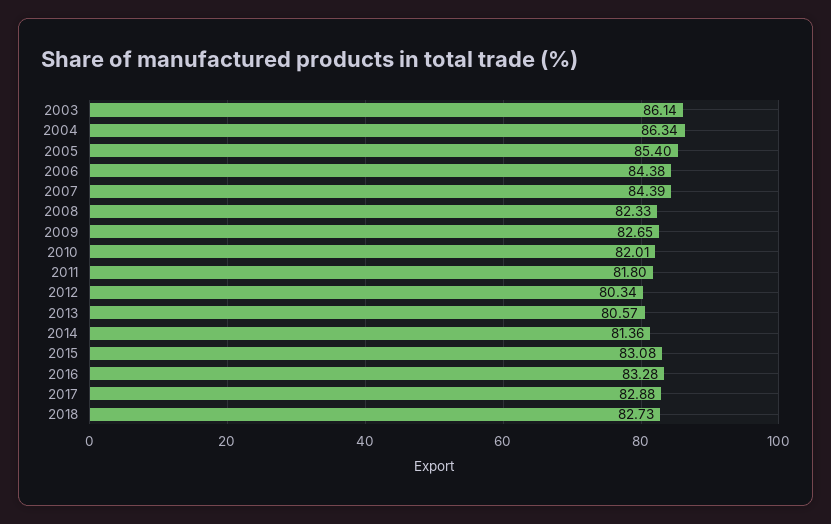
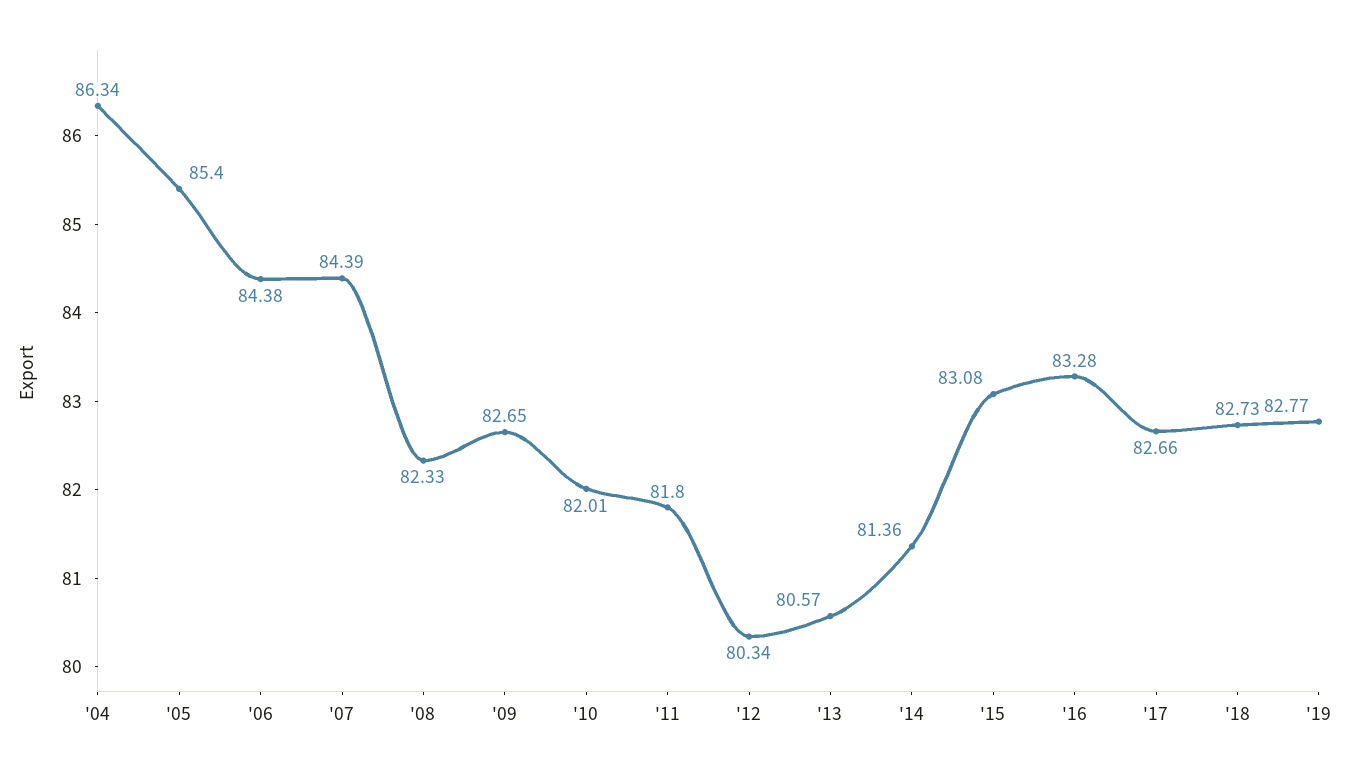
2003: 86.14 -> none
2017: 82.88 -> 82.66
'19: none -> 82.77

